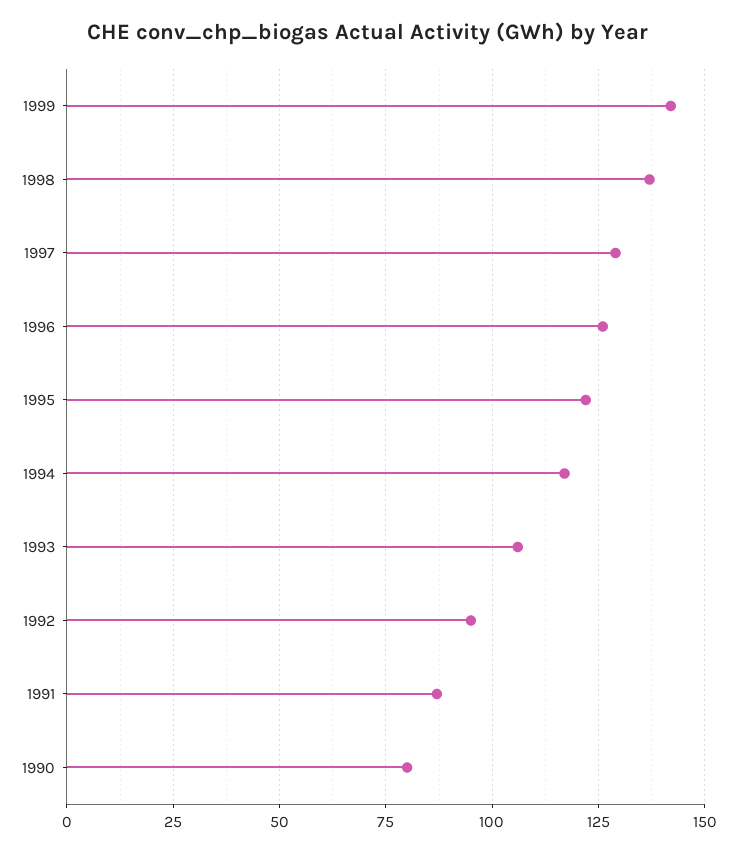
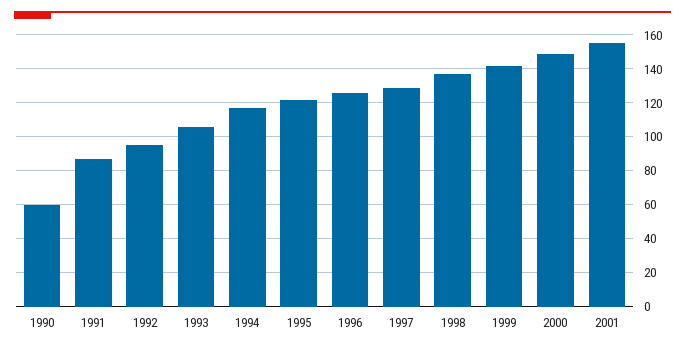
1990: 80 -> 60
2000: none -> 150
2001: none -> 155

